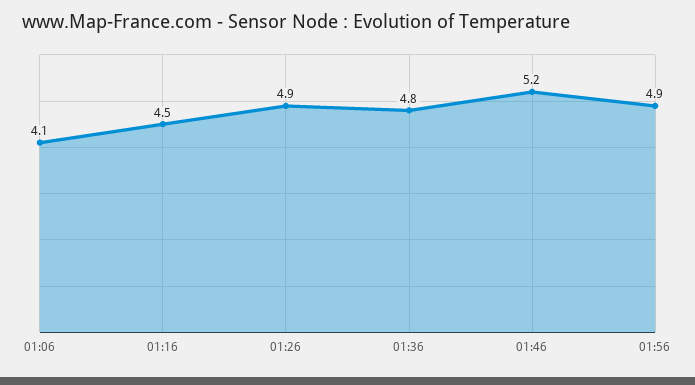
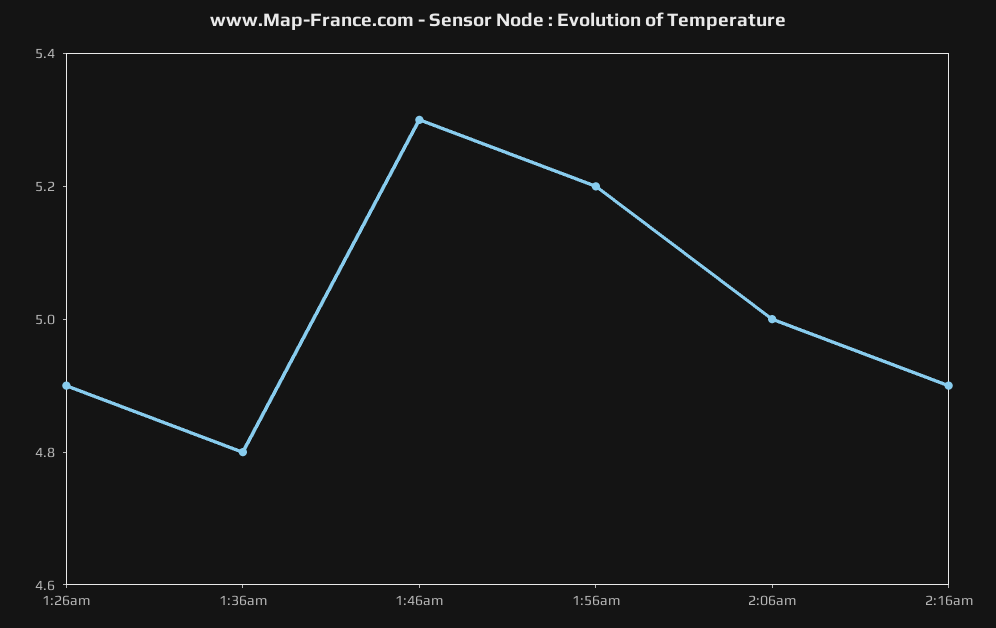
01:06: 4.1 -> none
01:16: 4.5 -> none
01:46: 5.2 -> 5.3
01:56: 4.9 -> 5.2
2:06am: none -> 5
2:16am: none -> 4.9

